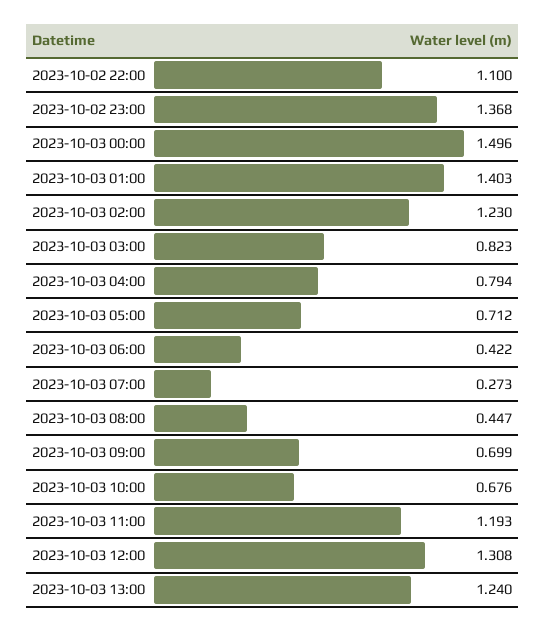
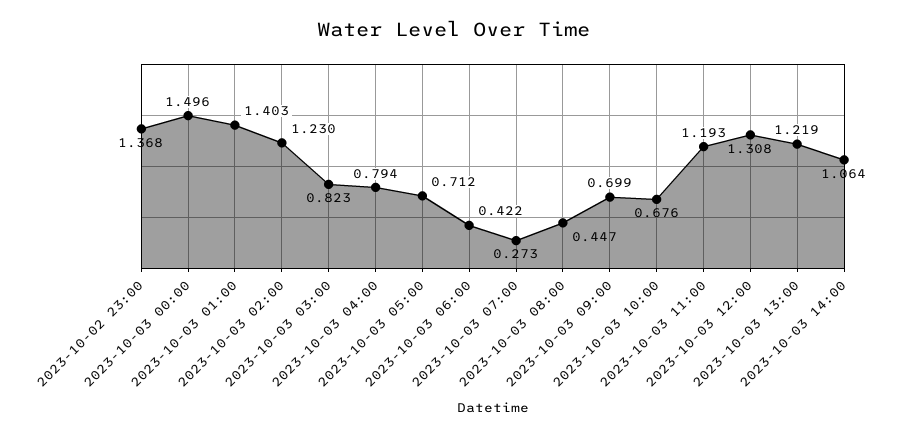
2023-10-02 22:00: 1.1 -> none
2023-10-03 13:00: 1.24 -> 1.219
2023-10-03 14:00: none -> 1.064

